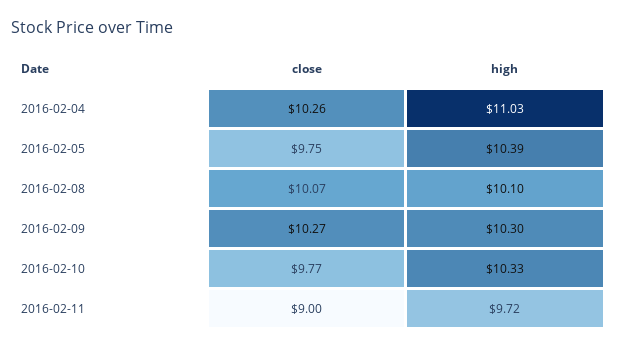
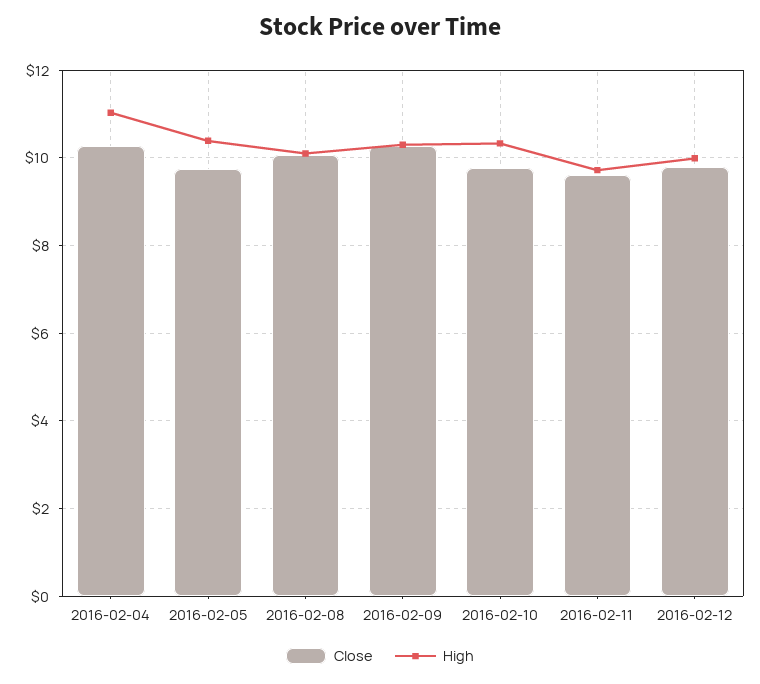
close, 2016-02-11: 9 -> 9.6
close, 2016-02-12: none -> 9.8
high, 2016-02-12: none -> 10

